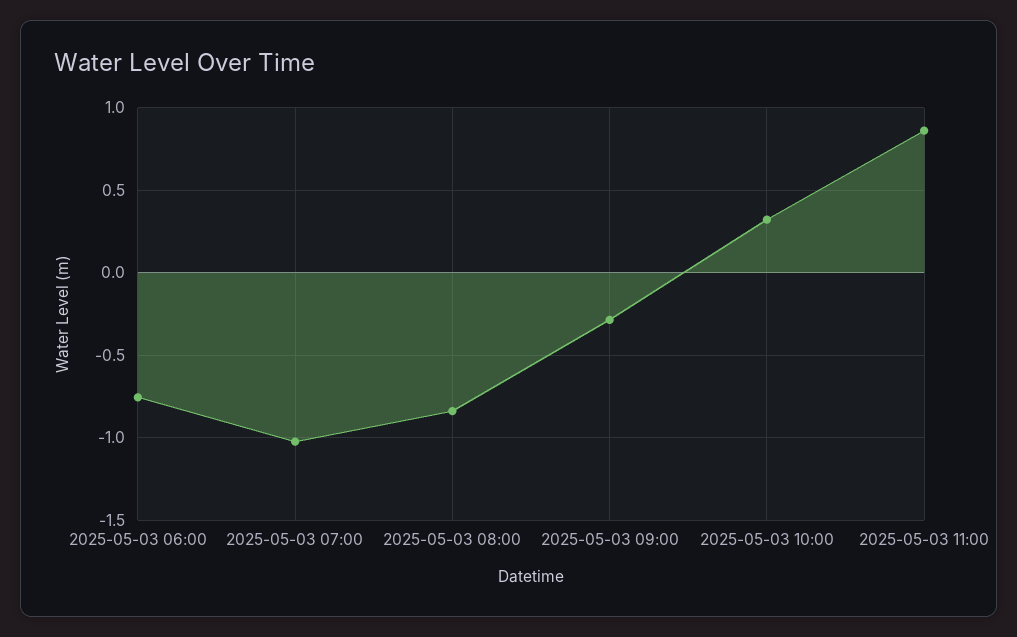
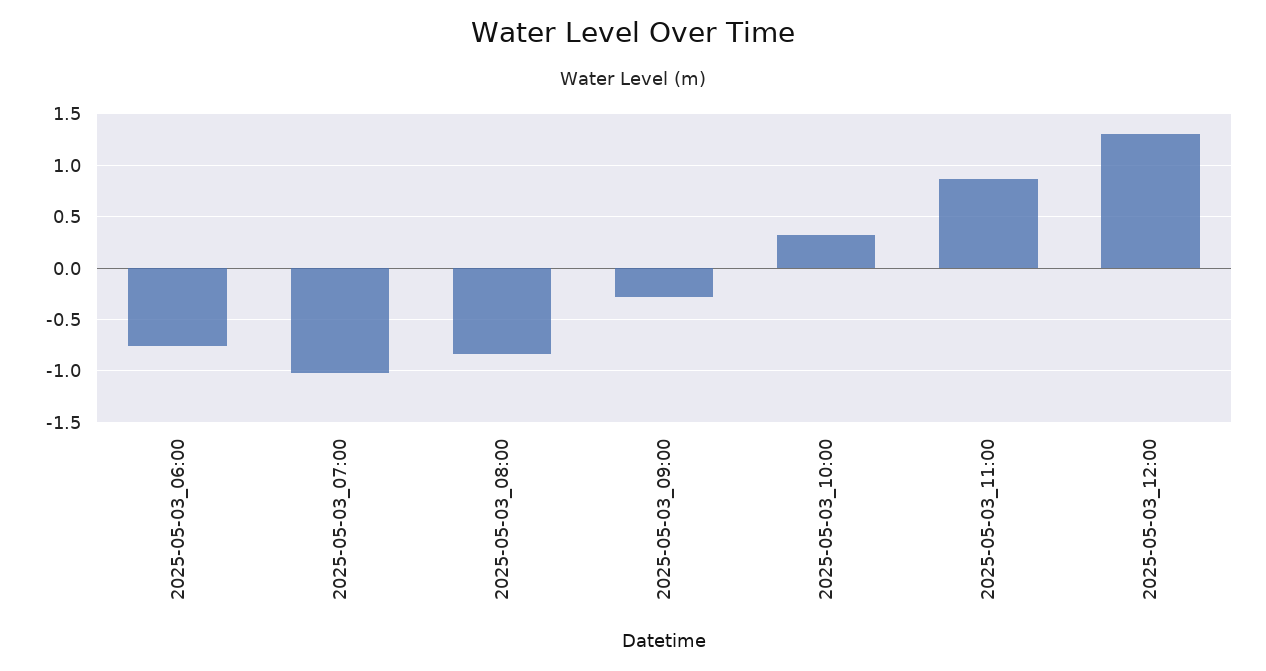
2025-05-03_12:00: none -> 1.3

